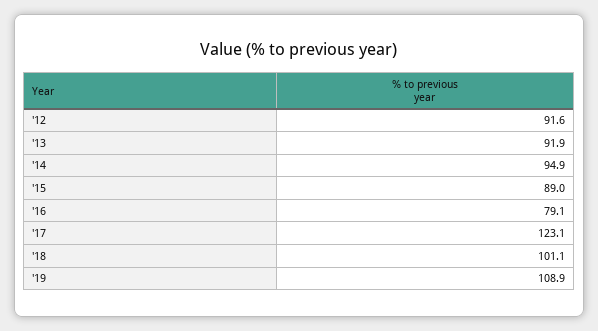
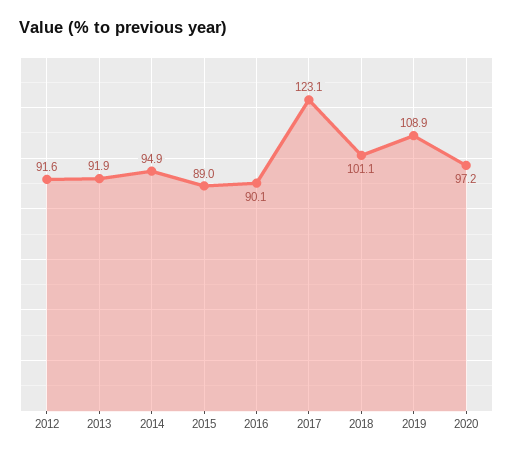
'16: 79.1 -> 90.1
2020: none -> 97.2

